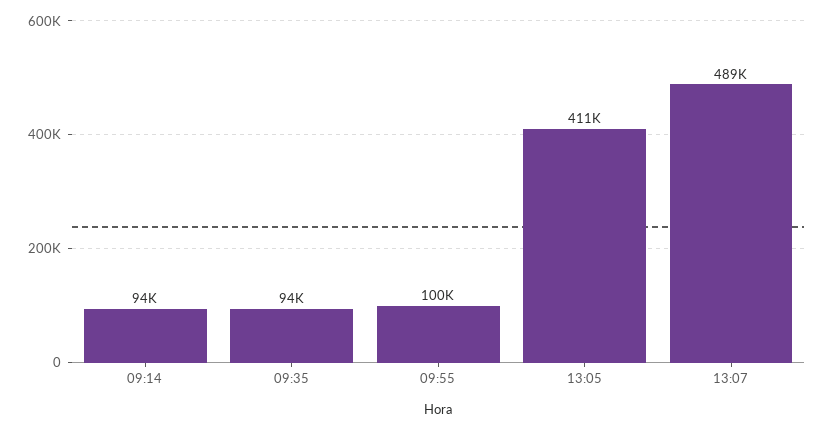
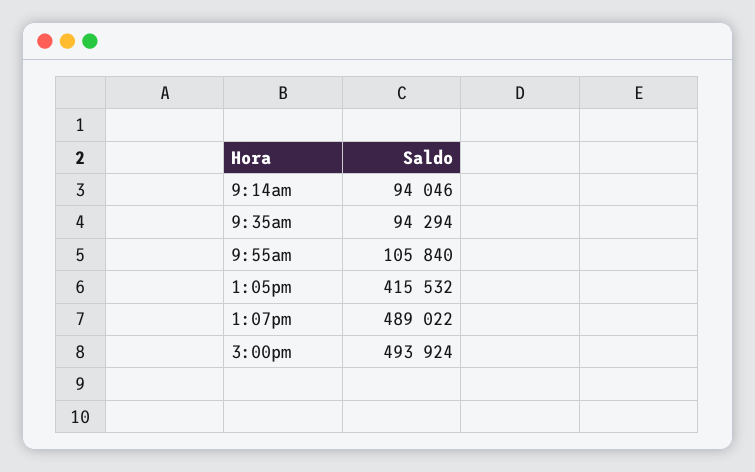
09:55: 100000 -> 105840
13:05: 411000 -> 415532
3:00pm: none -> 493924

